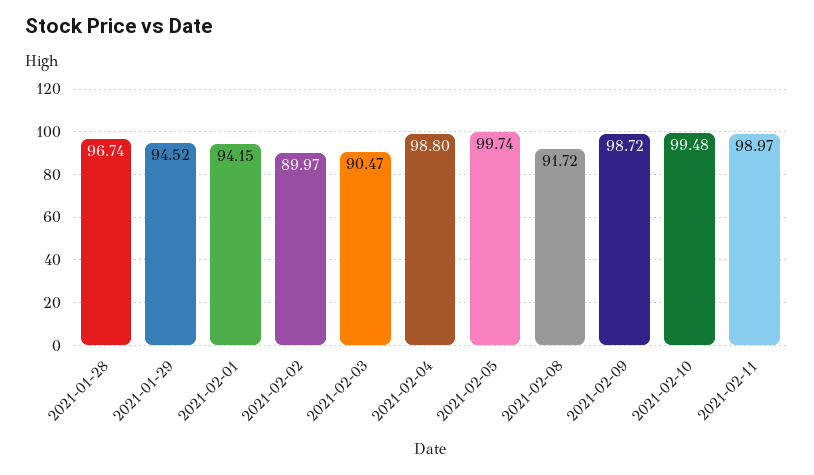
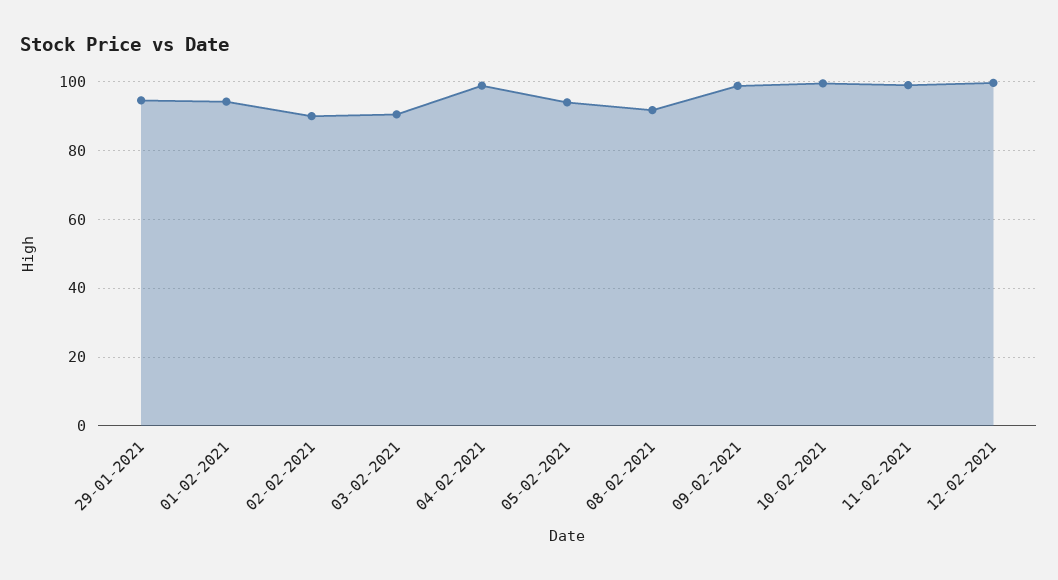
2021-01-28: 96.74 -> none
2021-02-05: 99.74 -> 94
12-02-2021: none -> 100

